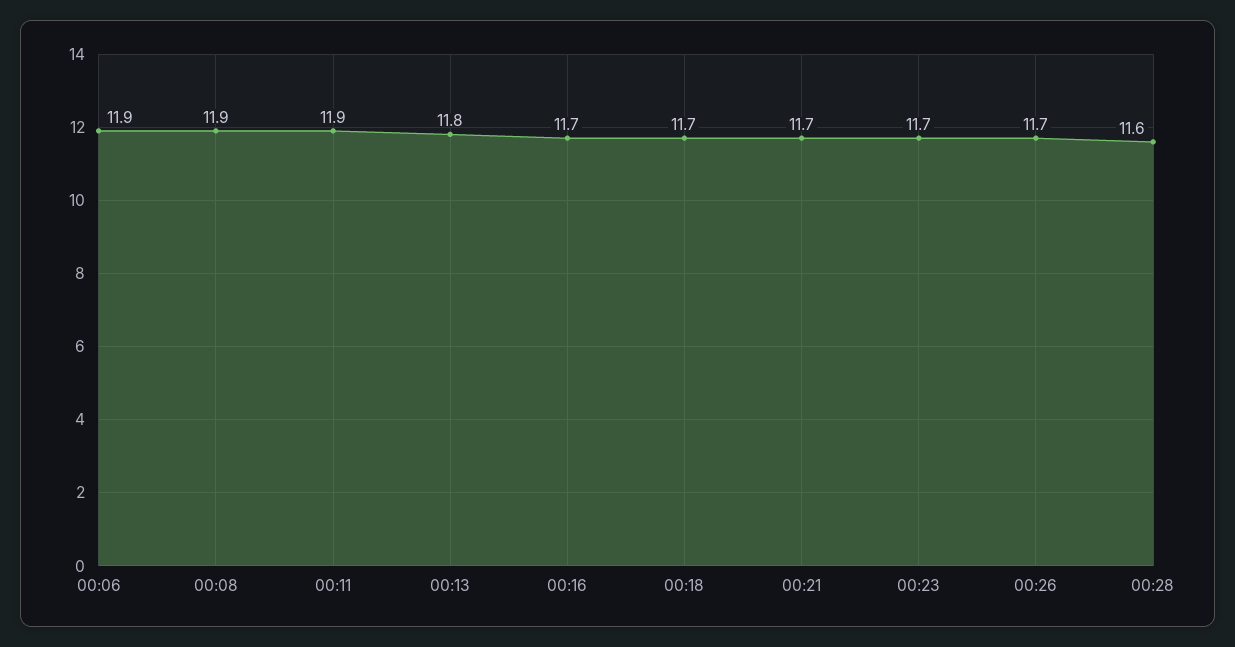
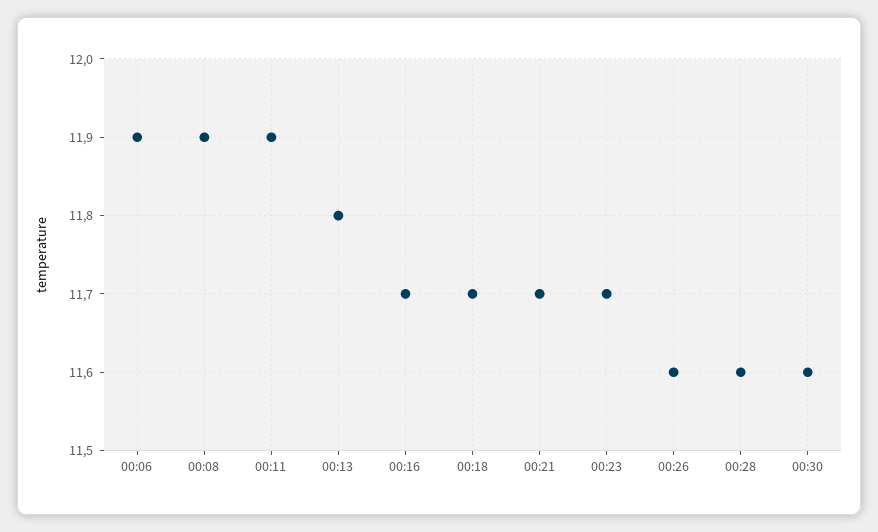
00:26: 11.7 -> 11.6
00:30: none -> 11.6

